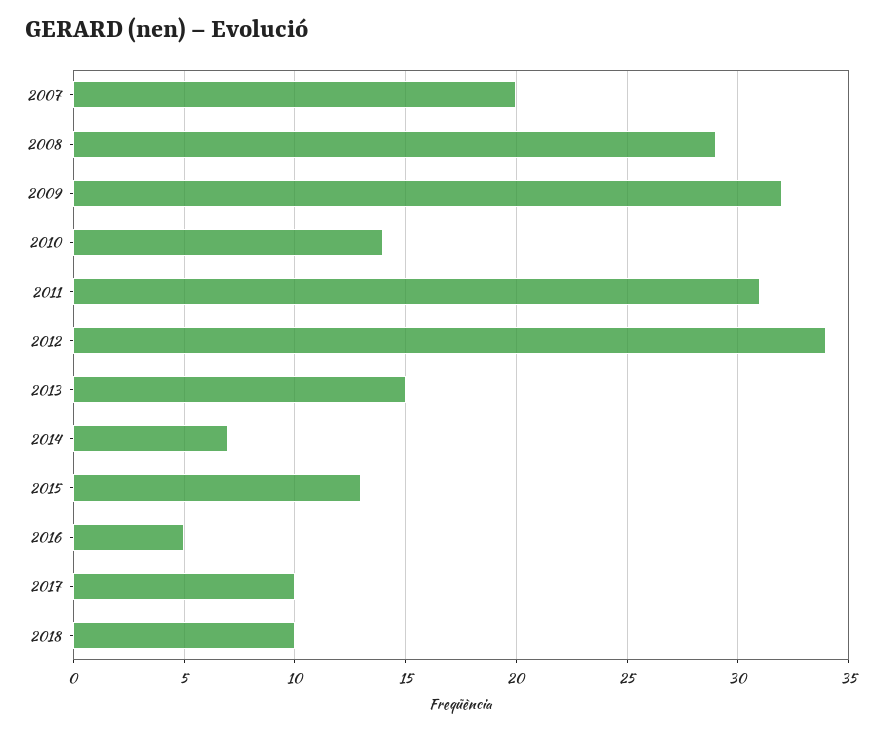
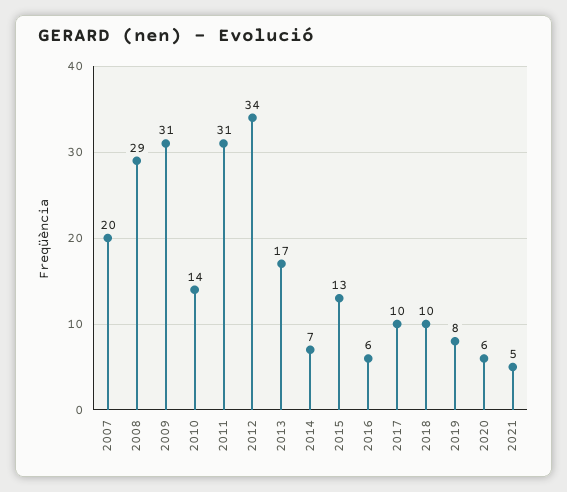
2009: 32 -> 31
2013: 15 -> 17
2016: 5 -> 6
2019: none -> 8
2020: none -> 6
2021: none -> 5

